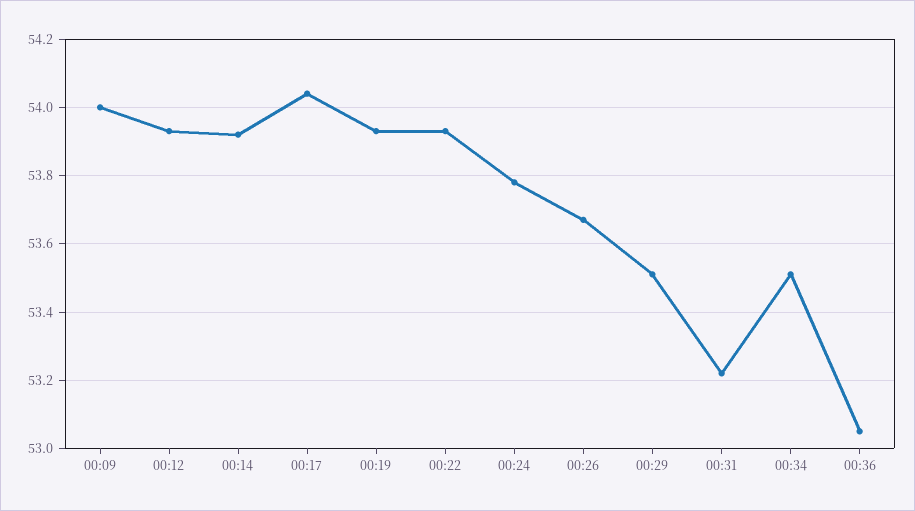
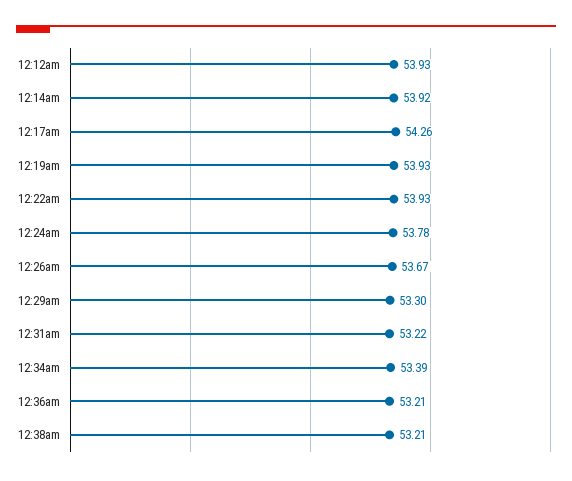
00:09: 54 -> none
00:17: 54.05 -> 54.26
00:29: 53.5 -> 53.3
00:34: 53.5 -> 53.39
00:36: 53.05 -> 53.21
12:38am: none -> 53.21

